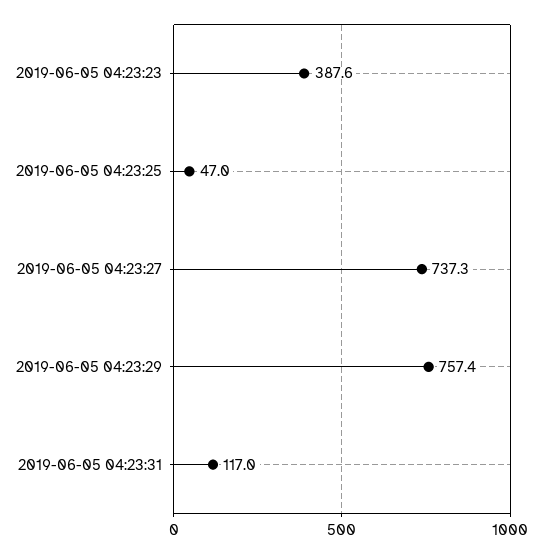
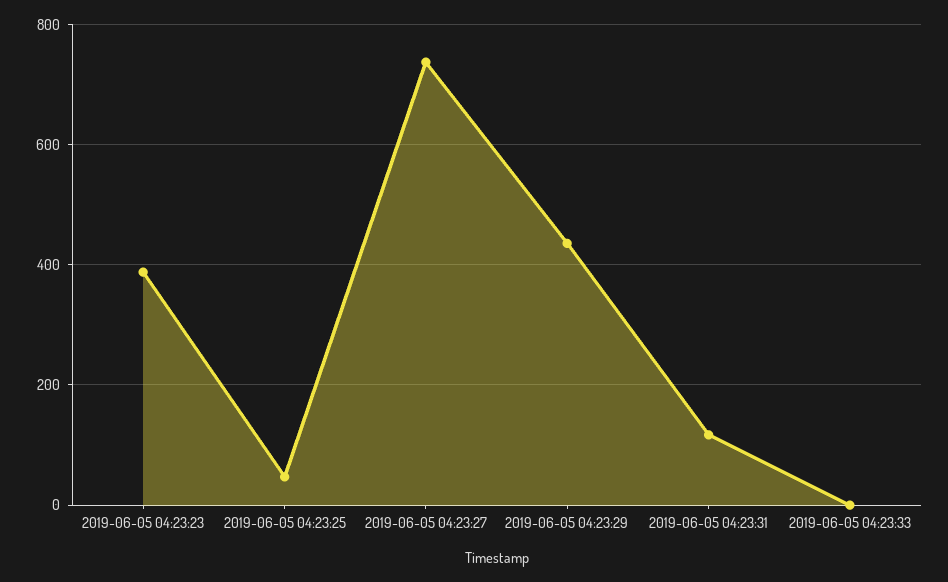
2019-06-05 04:23:29: 757.4 -> 440
2019-06-05 04:23:33: none -> 0

